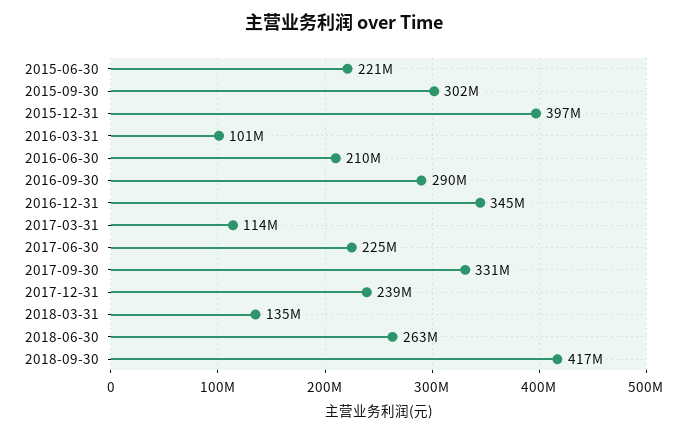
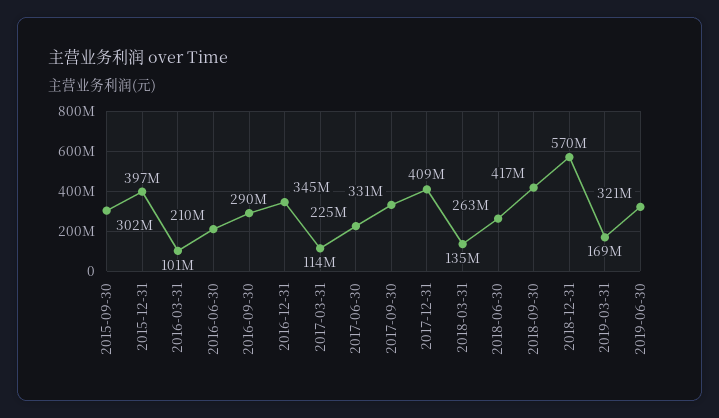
2015-06-30: 221000000 -> none
2017-12-31: 239000000 -> 409000000
2018-12-31: none -> 570000000
2019-03-31: none -> 169000000
2019-06-30: none -> 321000000

